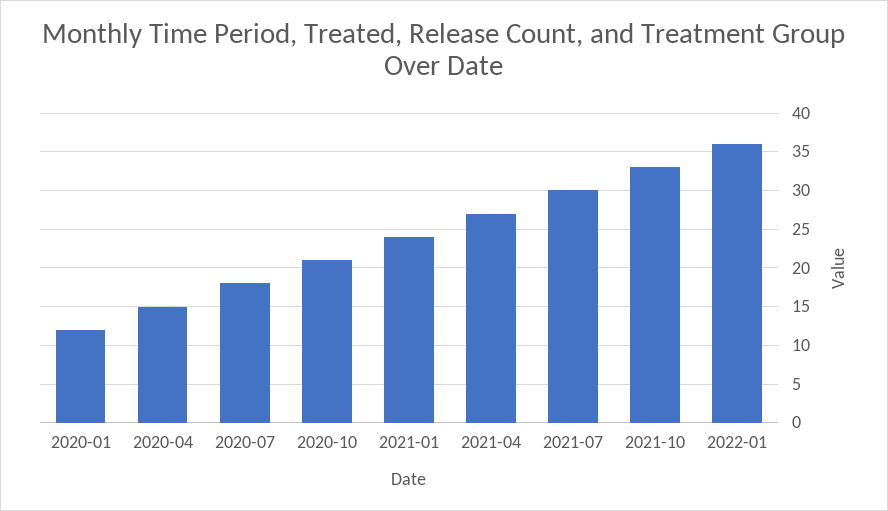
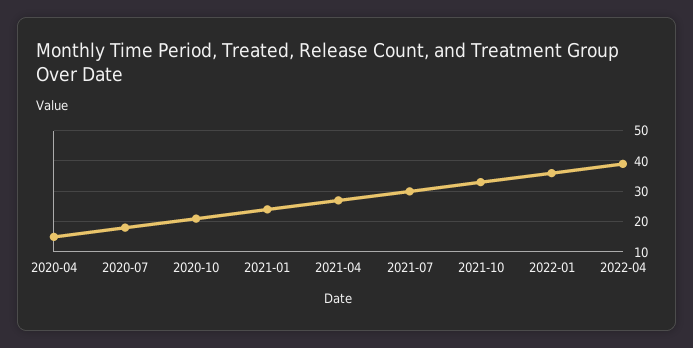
2020-01: 12 -> none
2022-04: none -> 40

